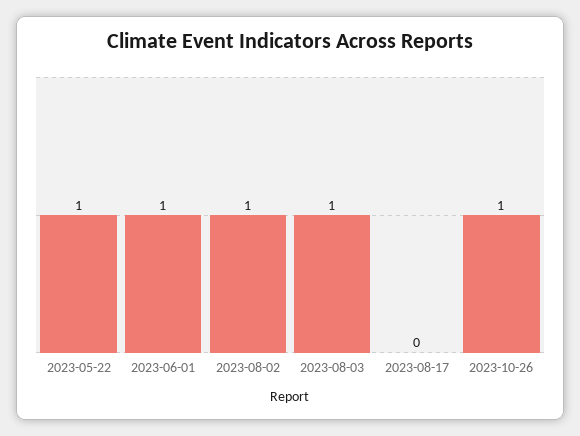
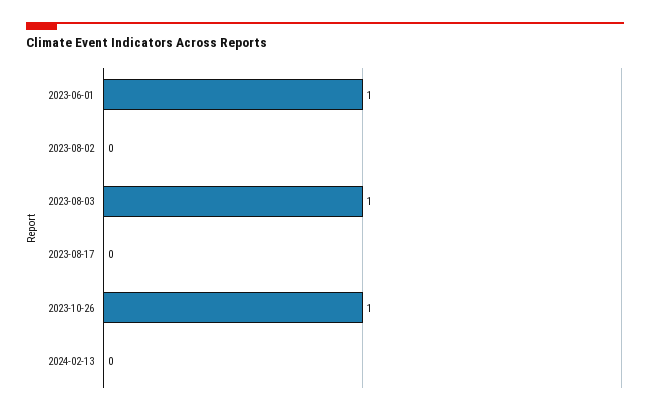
2023-05-22: 1 -> none
2023-08-02: 1 -> 0
2024-02-13: none -> 0

